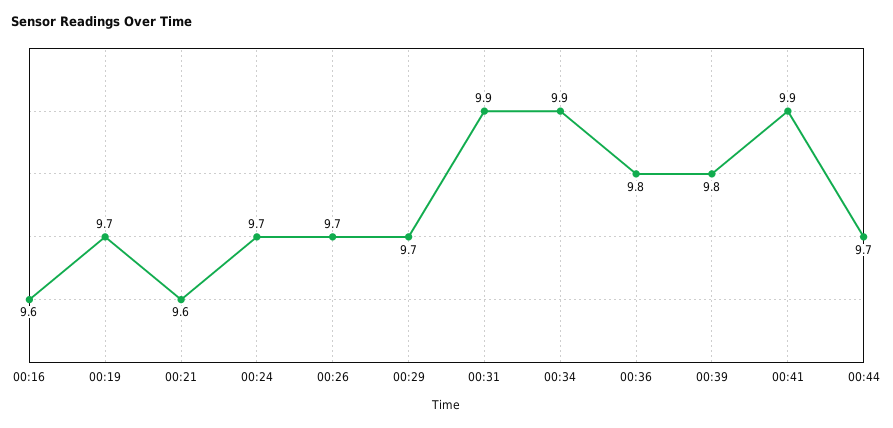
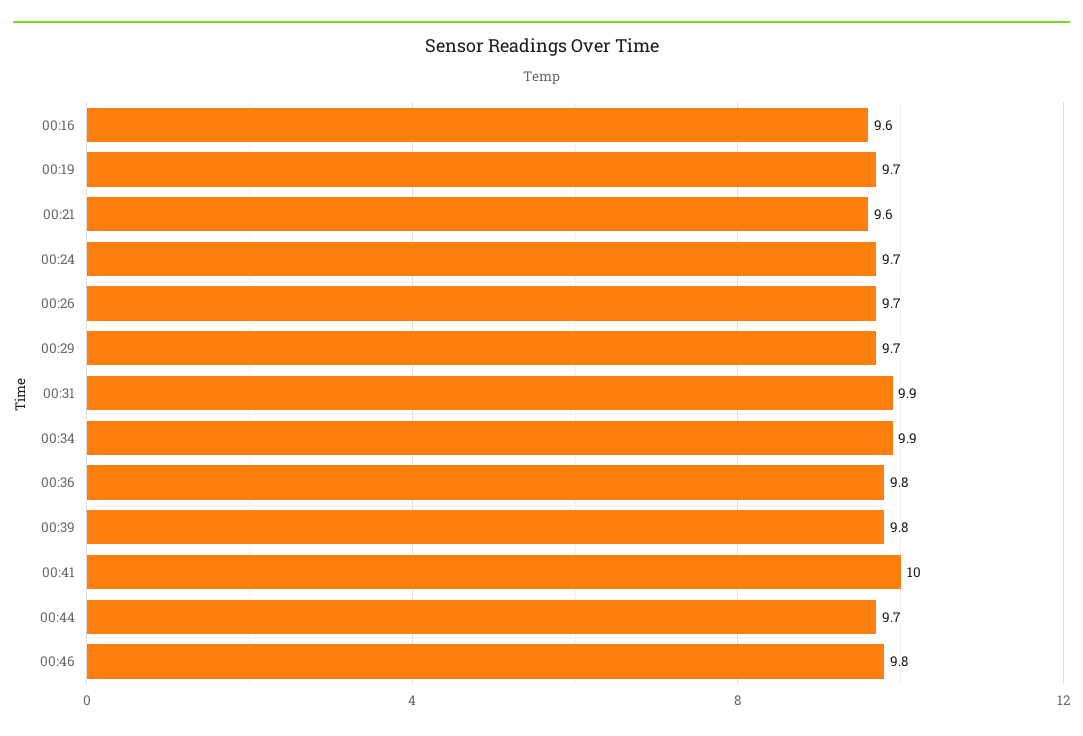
00:41: 9.9 -> 10
00:46: none -> 9.8

